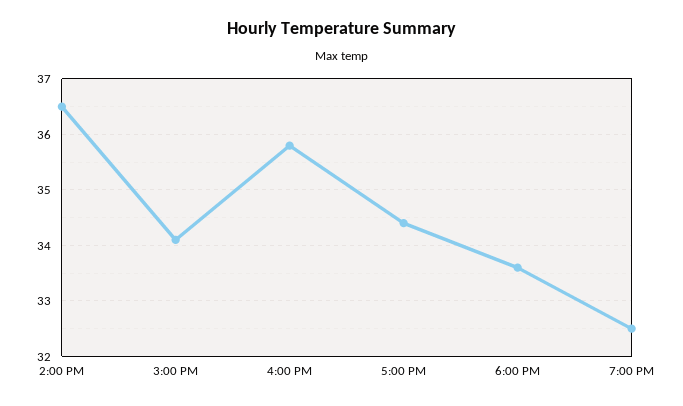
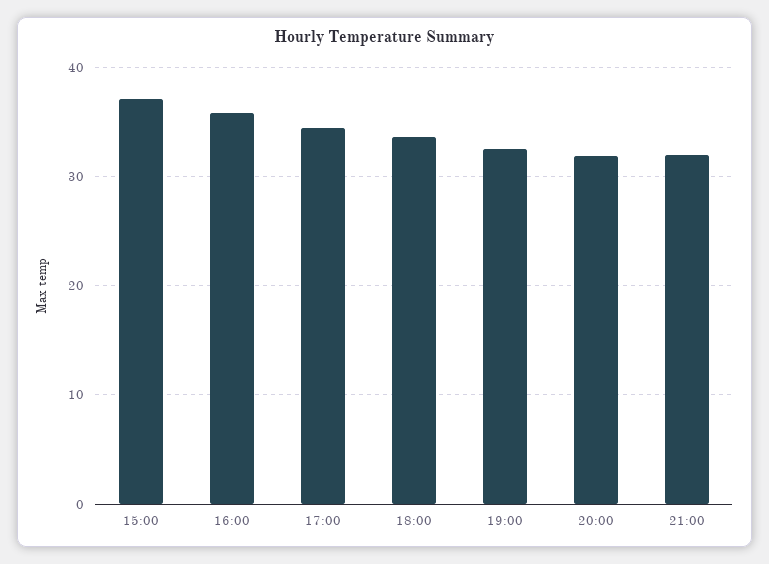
2:00 PM: 36.5 -> none
3:00 PM: 34 -> 37
20:00: none -> 32
21:00: none -> 32

